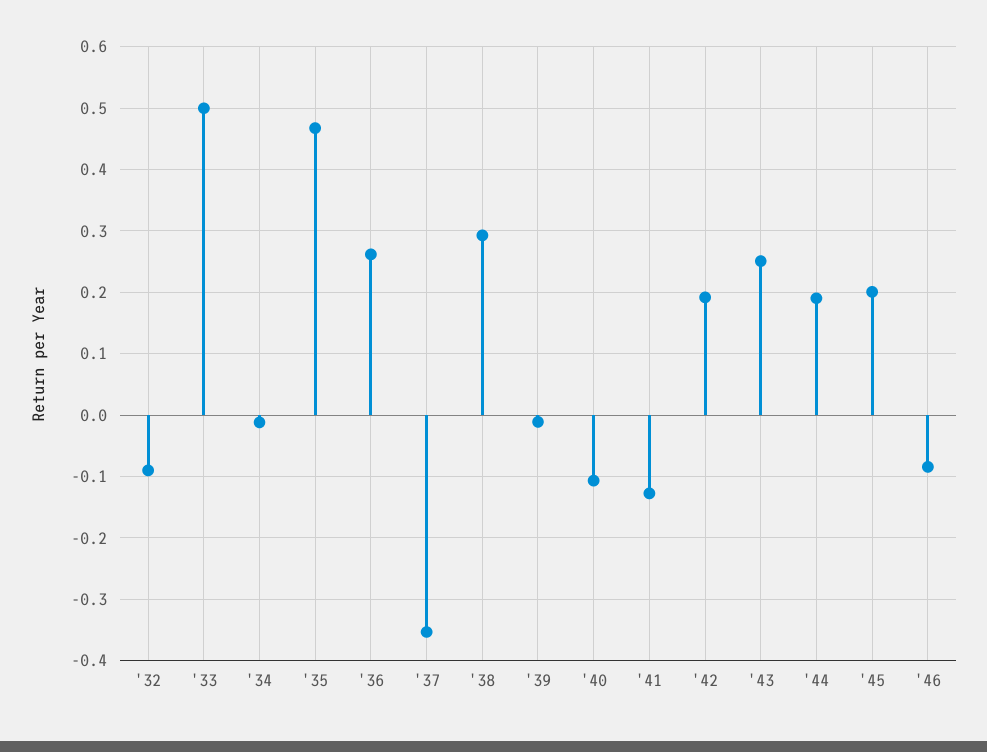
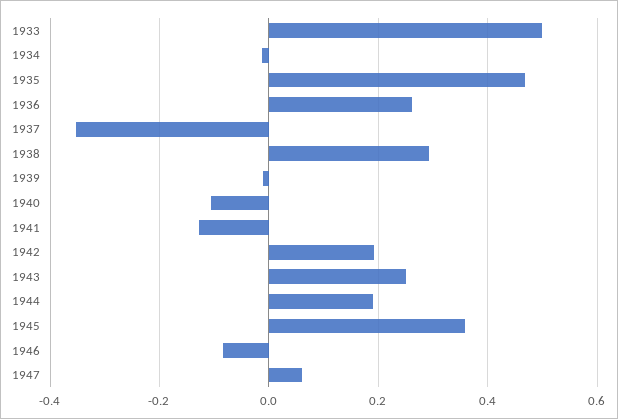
'32: -0.09 -> none
'45: 0.2 -> 0.36
1947: none -> 0.06

